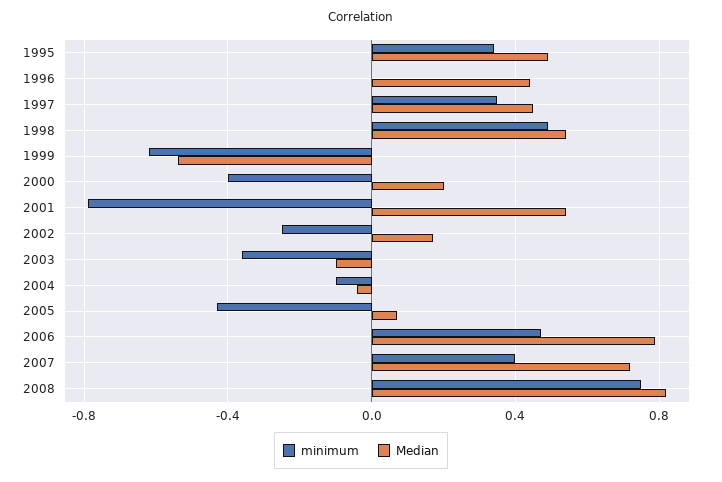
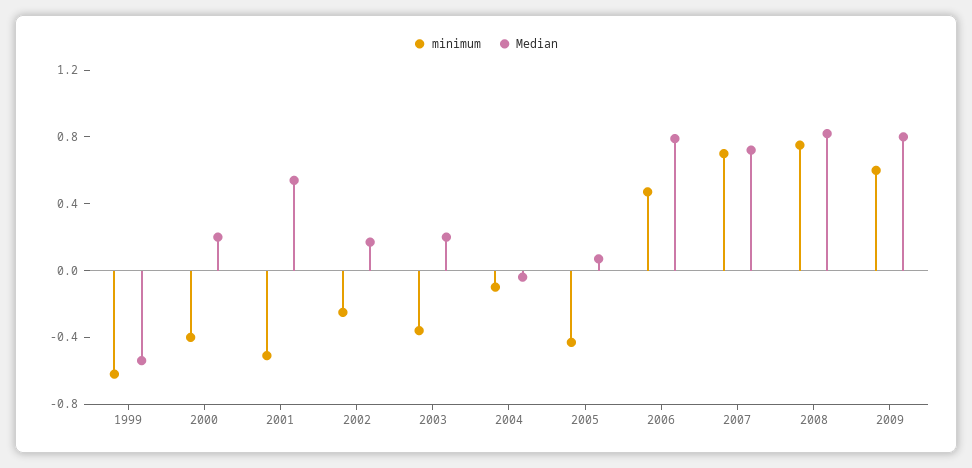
minimum, 1995: 0.35 -> none
Median, 1995: 0.5 -> none
minimum, 1996: 0 -> none
Median, 1996: 0.45 -> none
minimum, 1997: 0.35 -> none
Median, 1997: 0.45 -> none
minimum, 1998: 0.5 -> none
Median, 1998: 0.55 -> none
minimum, 2001: -0.8 -> -0.5
Median, 2003: -0.1 -> 0.2
minimum, 2007: 0.4 -> 0.7
minimum, 2009: none -> 0.6
Median, 2009: none -> 0.8

